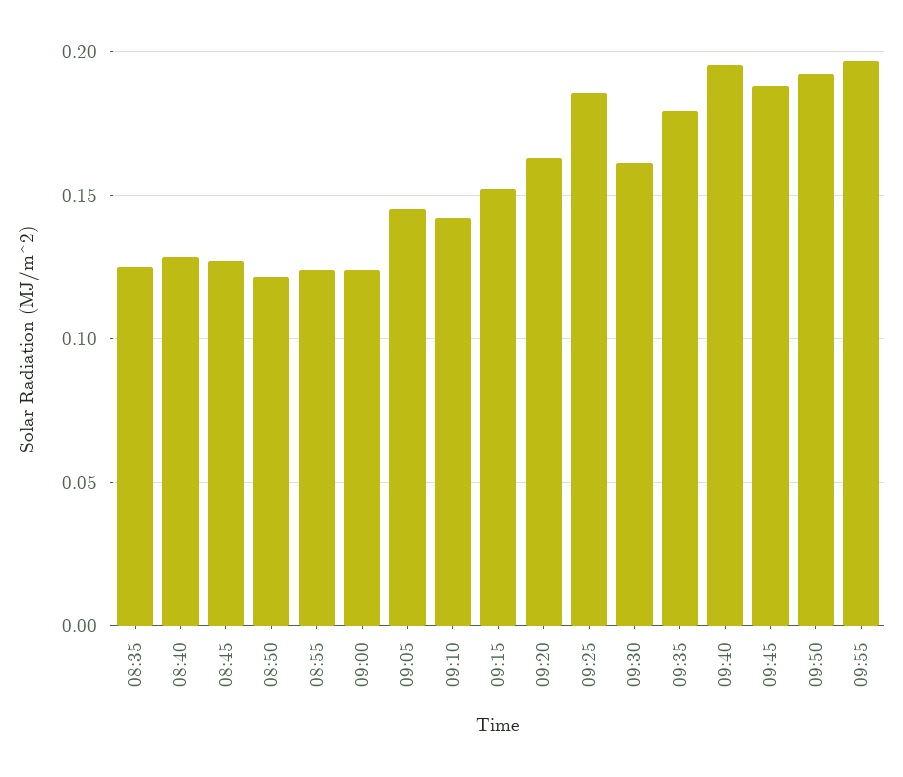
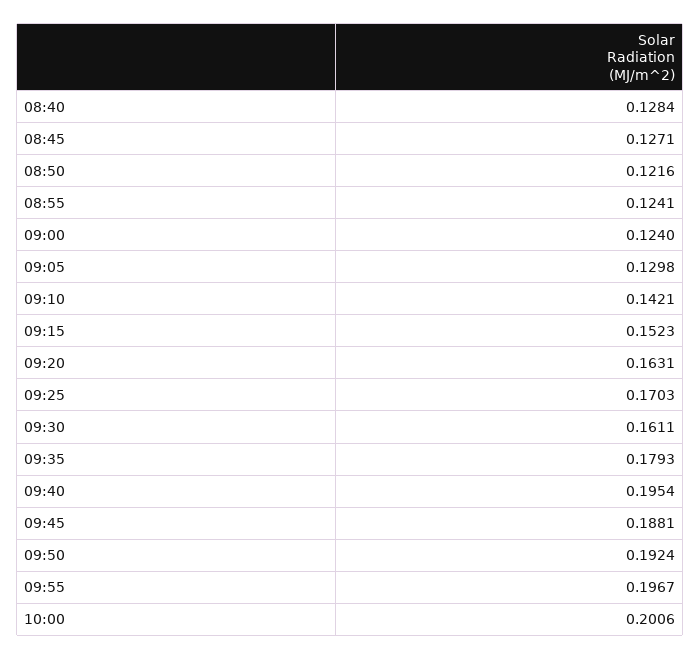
08:35: 0.125 -> none
09:05: 0.145 -> 0.1298
09:25: 0.185 -> 0.1703
10:00: none -> 0.2006

